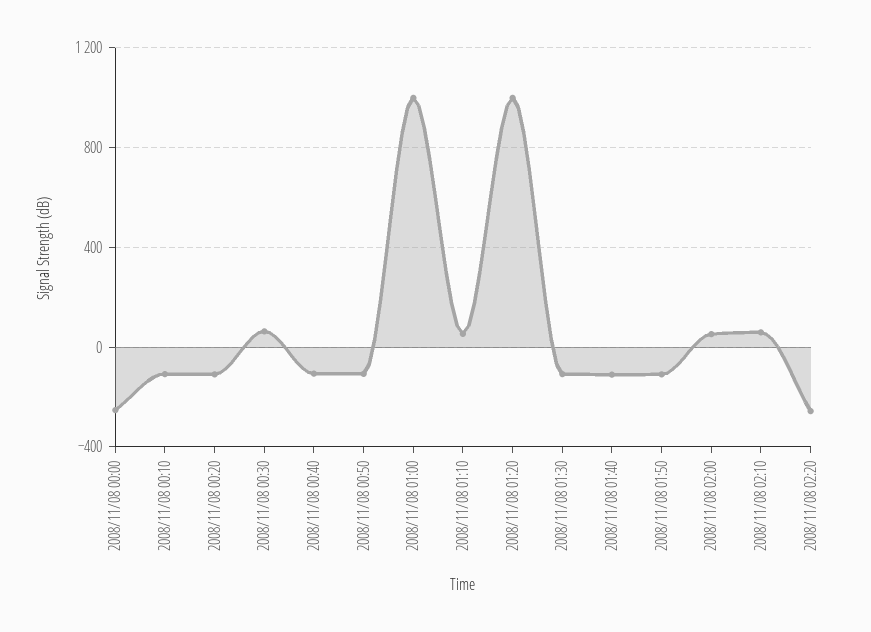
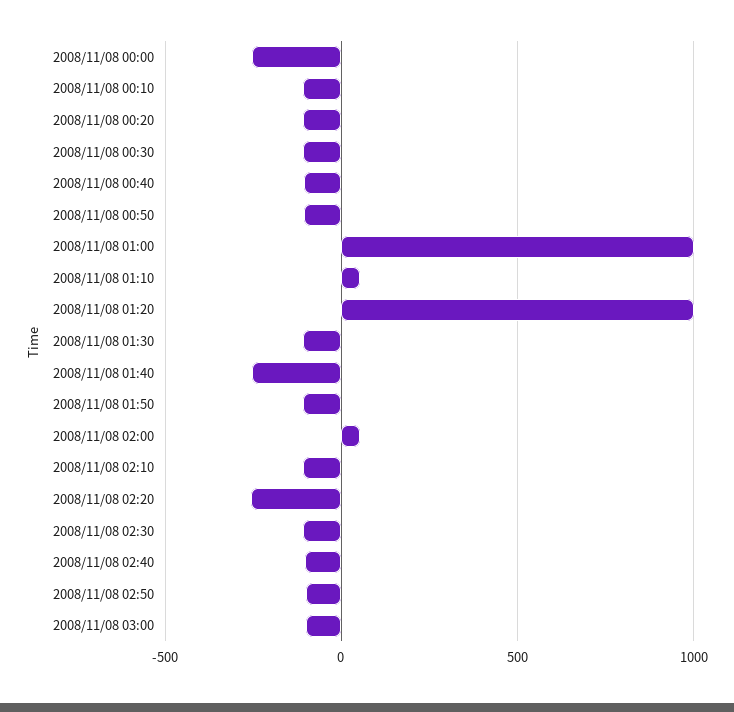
2008/11/08 00:30: 50 -> -100
2008/11/08 01:40: -100 -> -250
2008/11/08 02:10: 50 -> -100
2008/11/08 02:30: none -> -100
2008/11/08 02:40: none -> -100
2008/11/08 02:50: none -> -100
2008/11/08 03:00: none -> -100

